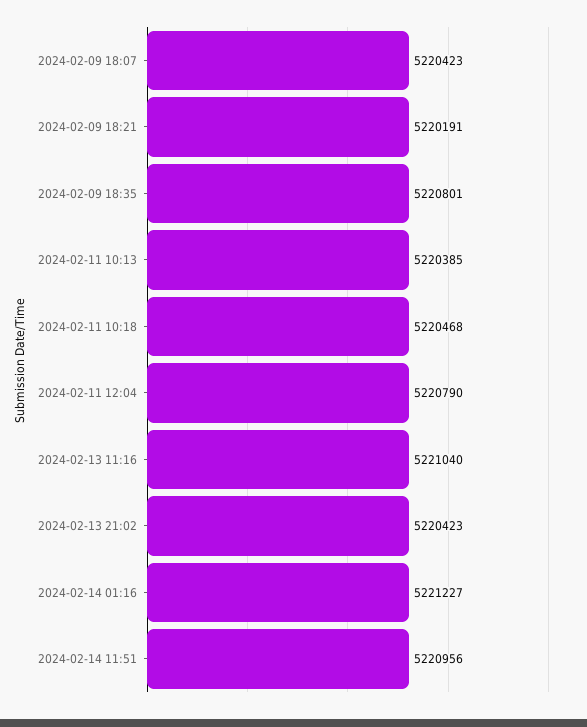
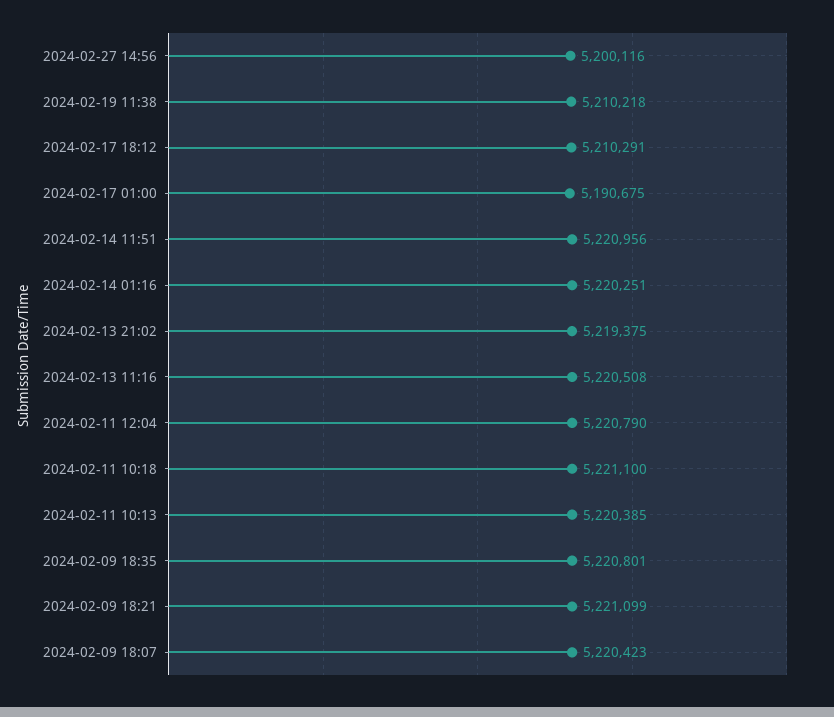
2024-02-09 18:21: 5220191 -> 5221099
2024-02-11 10:18: 5220468 -> 5221100
2024-02-13 11:16: 5221040 -> 5220508
2024-02-13 21:02: 5220423 -> 5219375
2024-02-14 01:16: 5221227 -> 5220251
2024-02-27 14:56: none -> 5200116
2024-02-19 11:38: none -> 5210218
2024-02-17 18:12: none -> 5210291
2024-02-17 01:00: none -> 5190675

